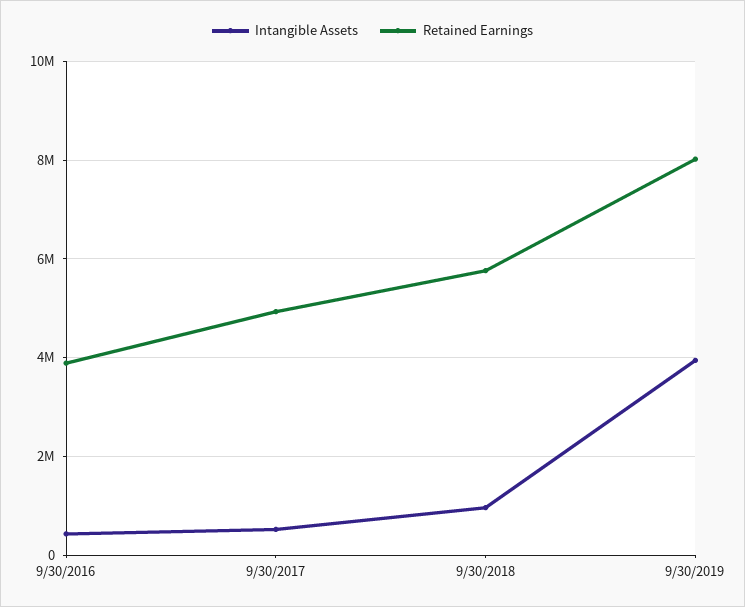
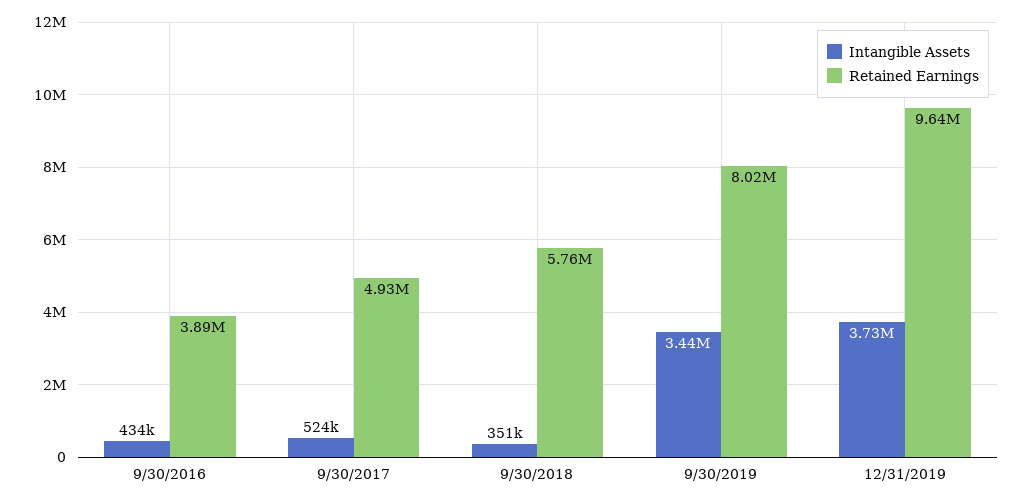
Intangible Assets, 9/30/2018: 1000000 -> 351000
Intangible Assets, 9/30/2019: 4000000 -> 3440000
Intangible Assets, 12/31/2019: none -> 3730000
Retained Earnings, 12/31/2019: none -> 9640000

